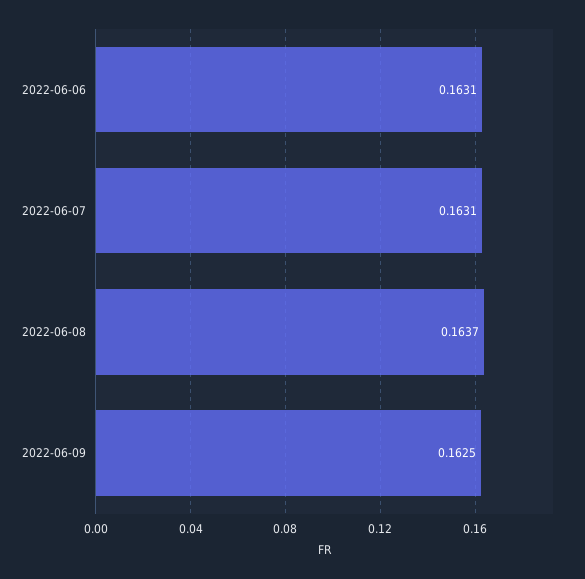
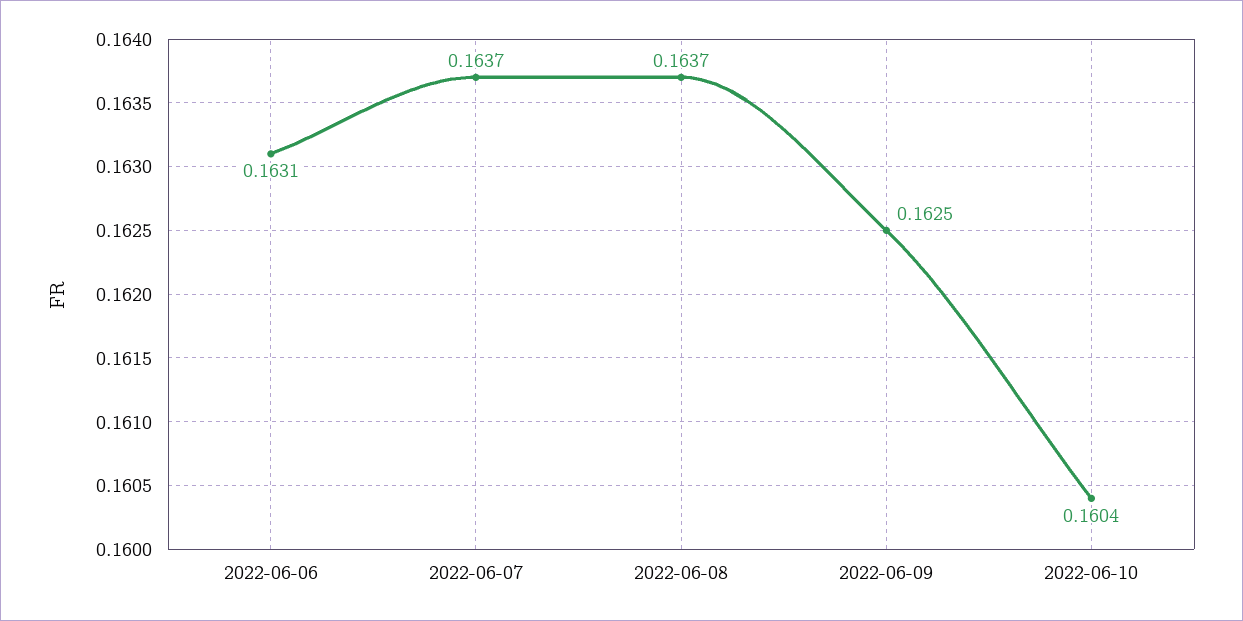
2022-06-07: 0.1631 -> 0.1637
2022-06-10: none -> 0.1604

